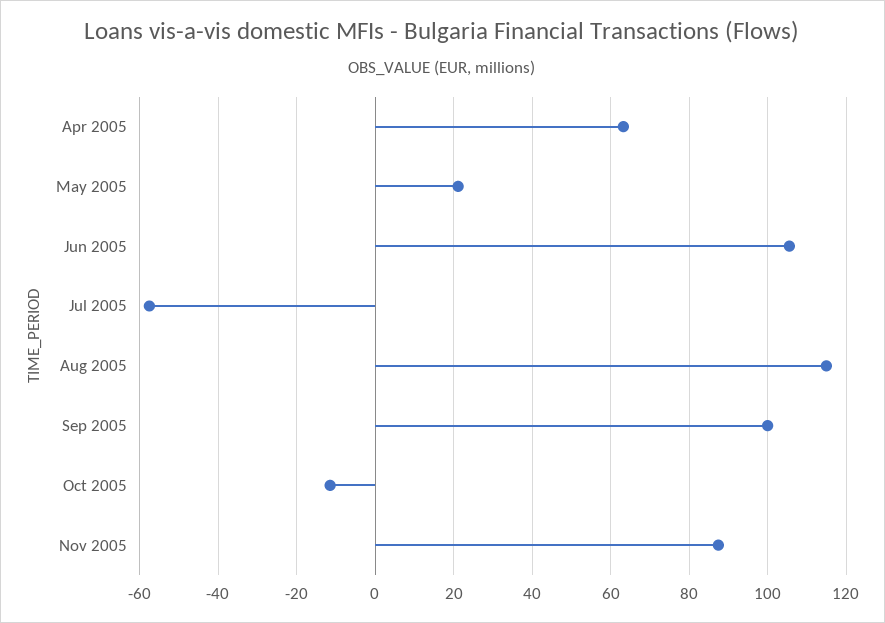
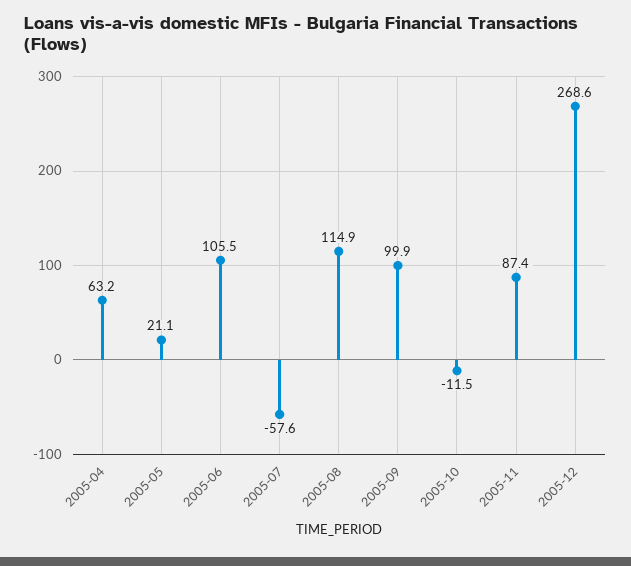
2005-12: none -> 268.6

